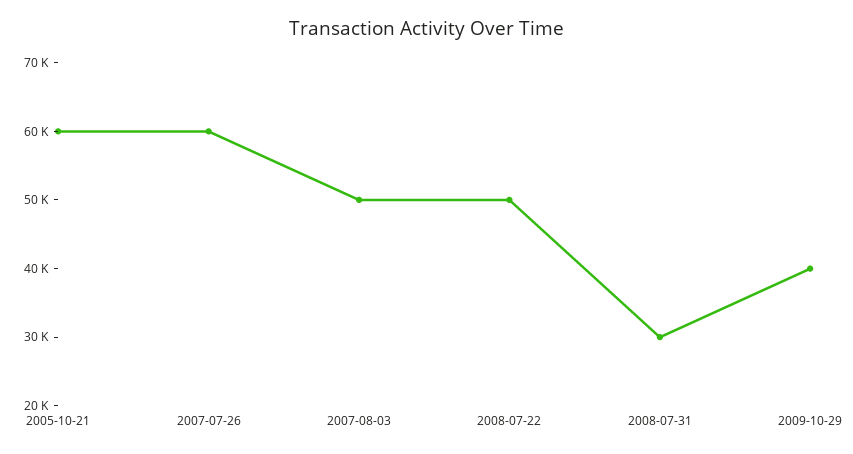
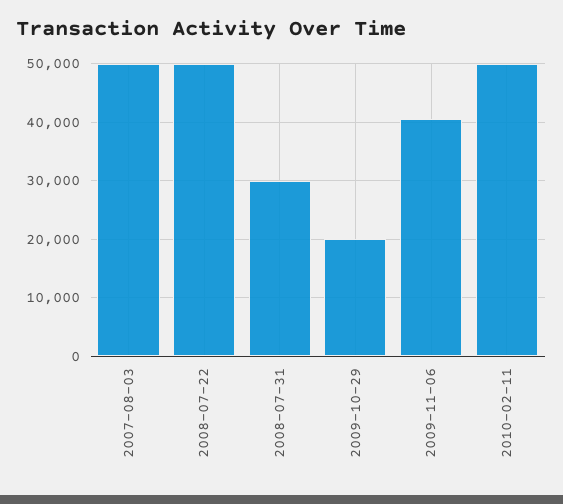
2005-10-21: 60000 -> none
2007-07-26: 60000 -> none
2009-10-29: 40000 -> 20000
2009-11-06: none -> 40000
2010-02-11: none -> 50000

